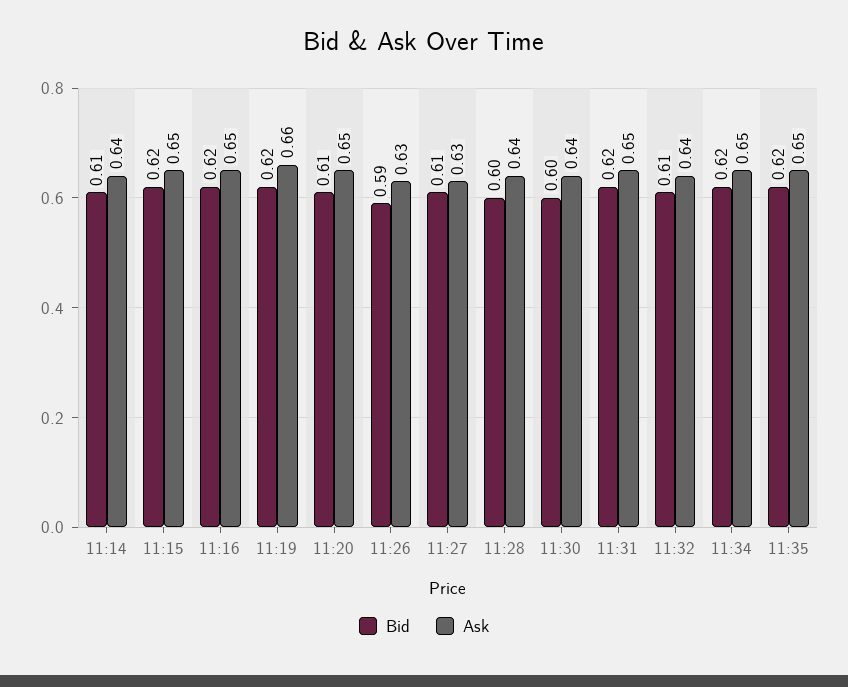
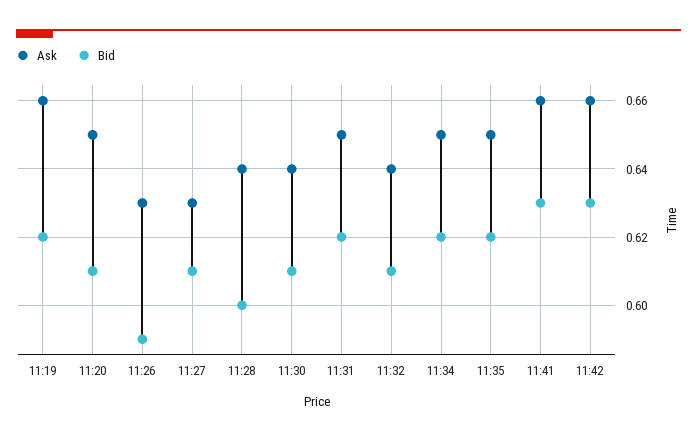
Bid, 11:14: 0.61 -> none
Ask, 11:14: 0.64 -> none
Bid, 11:15: 0.62 -> none
Ask, 11:15: 0.65 -> none
Bid, 11:16: 0.62 -> none
Ask, 11:16: 0.65 -> none
Bid, 11:30: 0.6 -> 0.61
Ask, 11:41: none -> 0.66
Bid, 11:41: none -> 0.63
Ask, 11:42: none -> 0.66
Bid, 11:42: none -> 0.63

